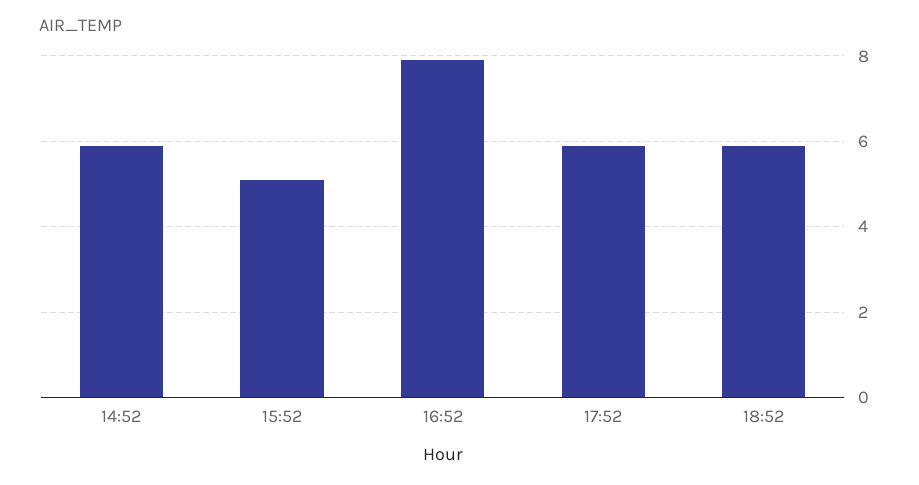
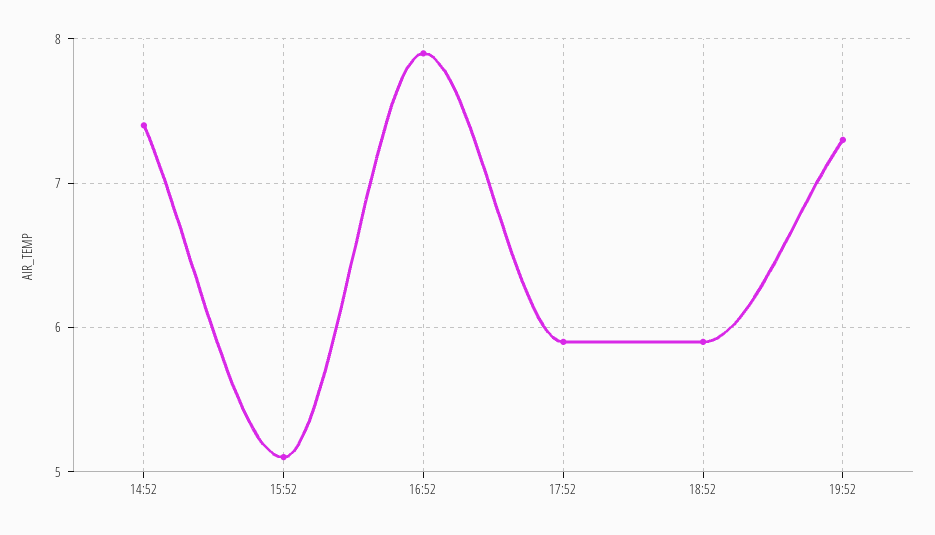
14:52: 6 -> 7.4
19:52: none -> 7.3

